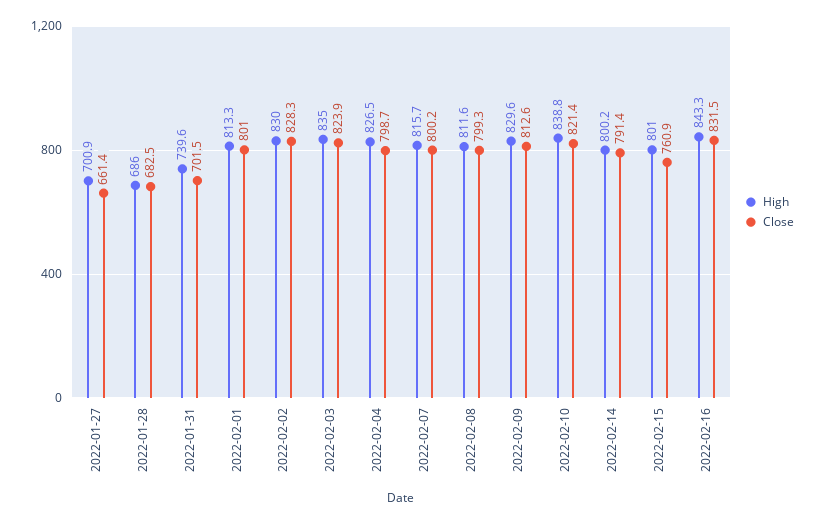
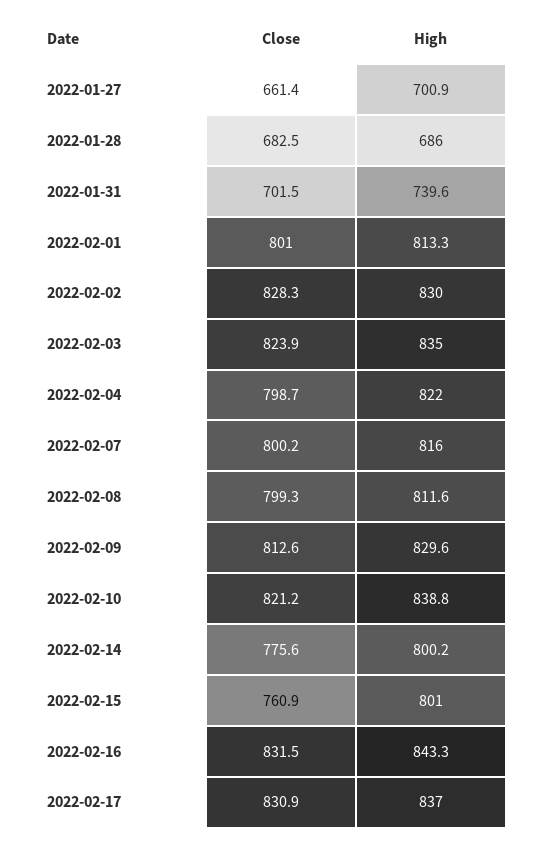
High, 2022-02-04: 826.5 -> 822
High, 2022-02-07: 815.7 -> 816
Close, 2022-02-10: 821.4 -> 821.2
Close, 2022-02-14: 791.4 -> 775.6
Close, 2022-02-17: none -> 830.9
High, 2022-02-17: none -> 837

